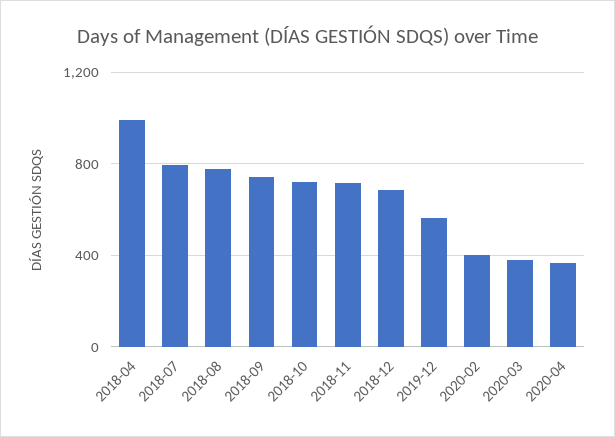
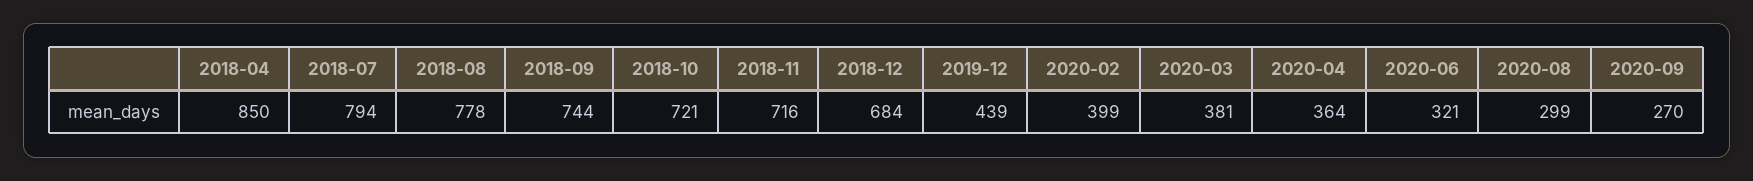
2018-04: 1000 -> 850
2019-12: 550 -> 439
2020-06: none -> 321
2020-08: none -> 299
2020-09: none -> 270

